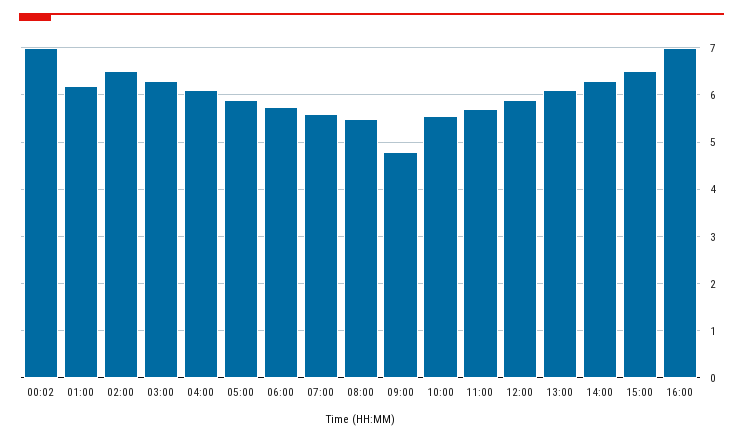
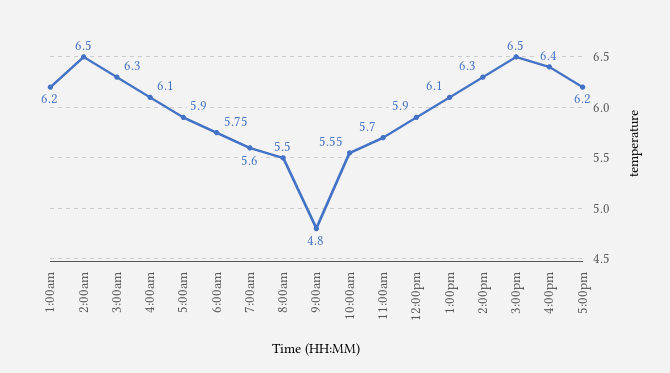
00:02: 7 -> none
16:00: 7 -> 6.4
5:00pm: none -> 6.2

